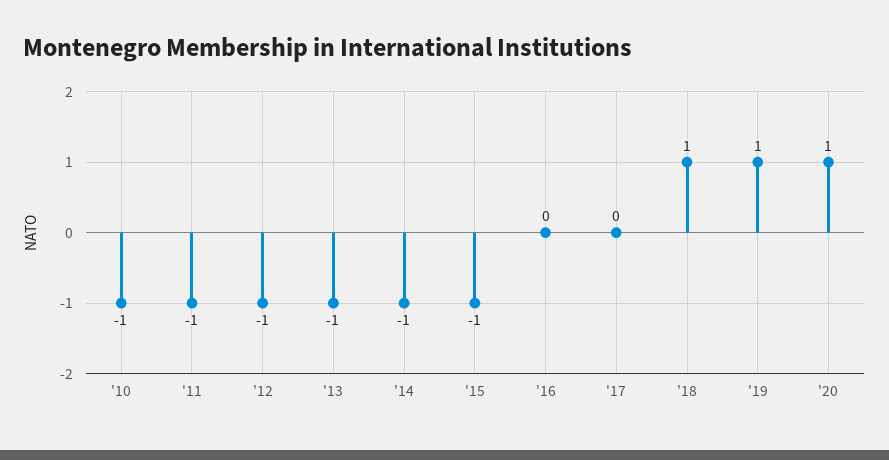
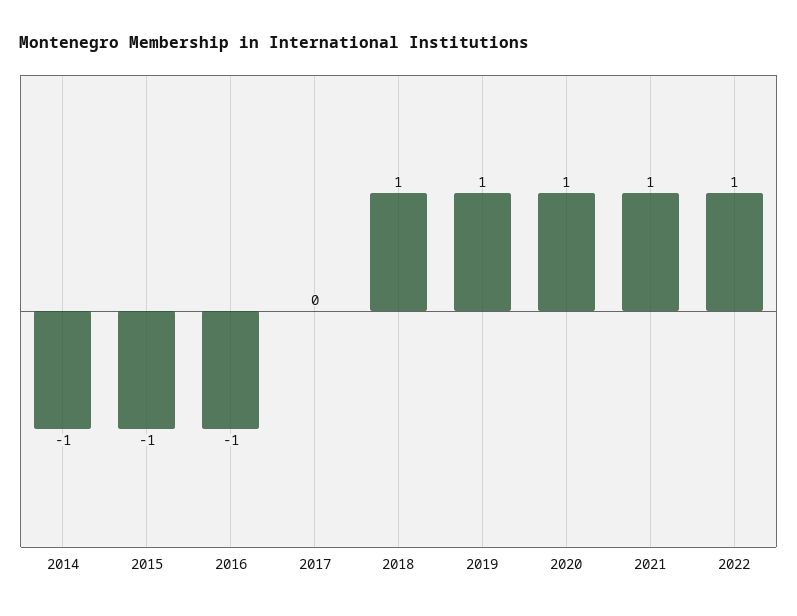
'10: -1 -> none
'11: -1 -> none
'12: -1 -> none
'13: -1 -> none
'16: 0 -> -1
2021: none -> 1
2022: none -> 1

